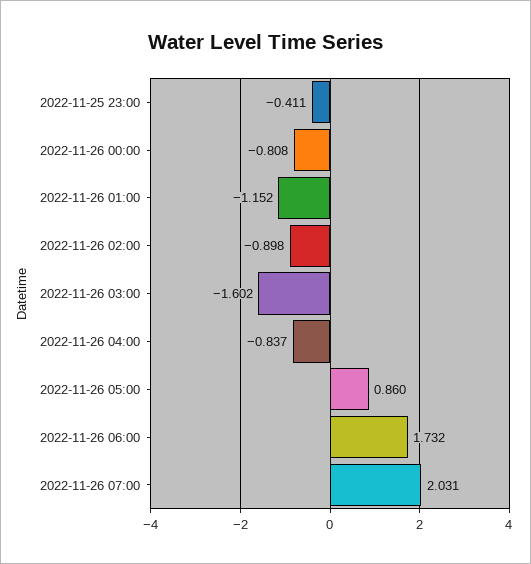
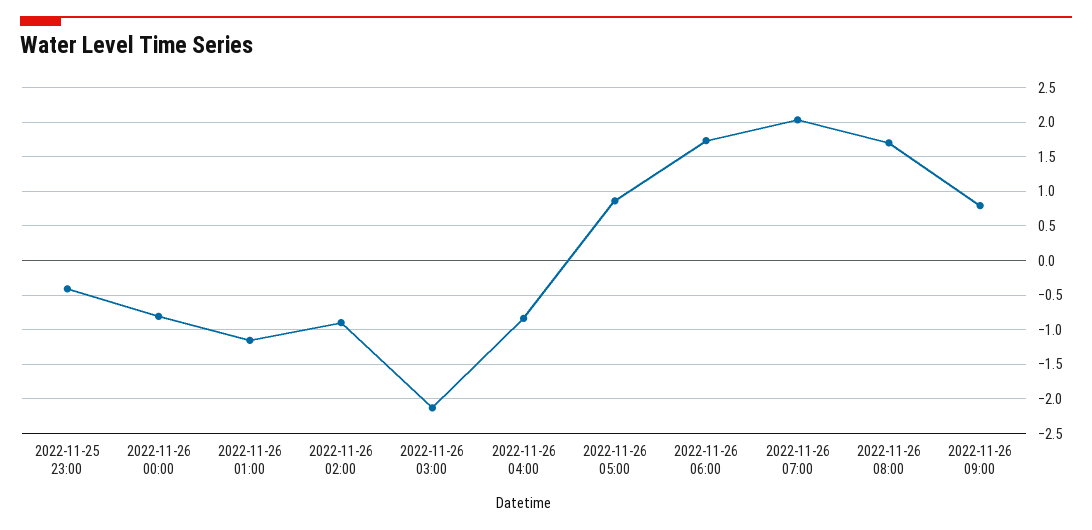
2022-11-26 03:00: -1.602 -> -2.1
2022-11-26 08:00: none -> 1.7
2022-11-26 09:00: none -> 0.8

